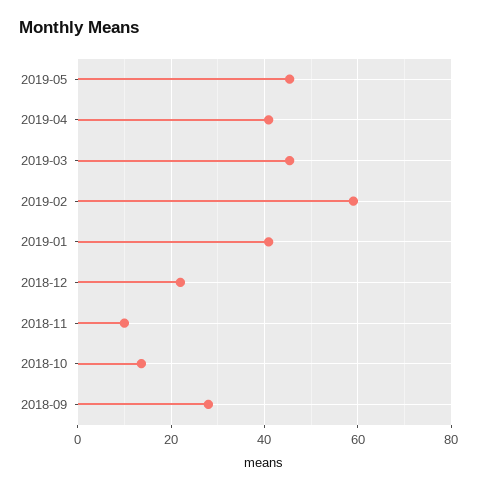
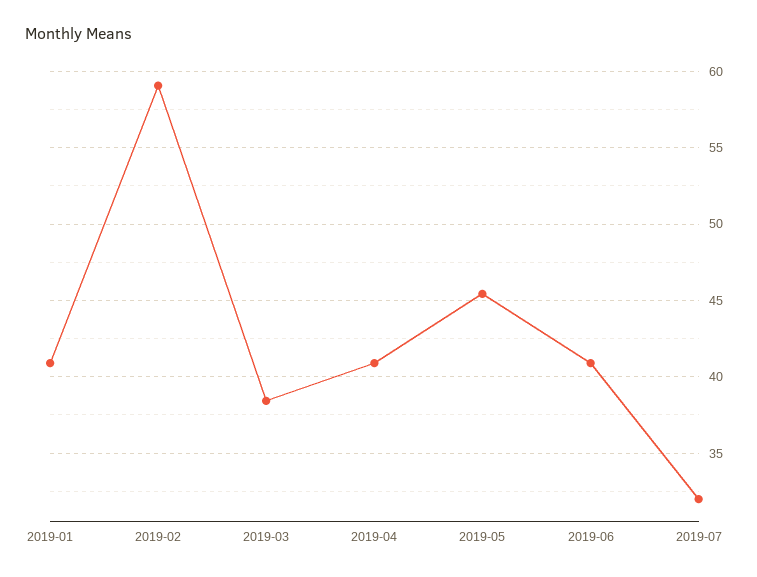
2019-03: 46 -> 38.5
2018-12: 22 -> none
2018-11: 10 -> none
2018-10: 14 -> none
2018-09: 28 -> none
2019-06: none -> 41
2019-07: none -> 32

